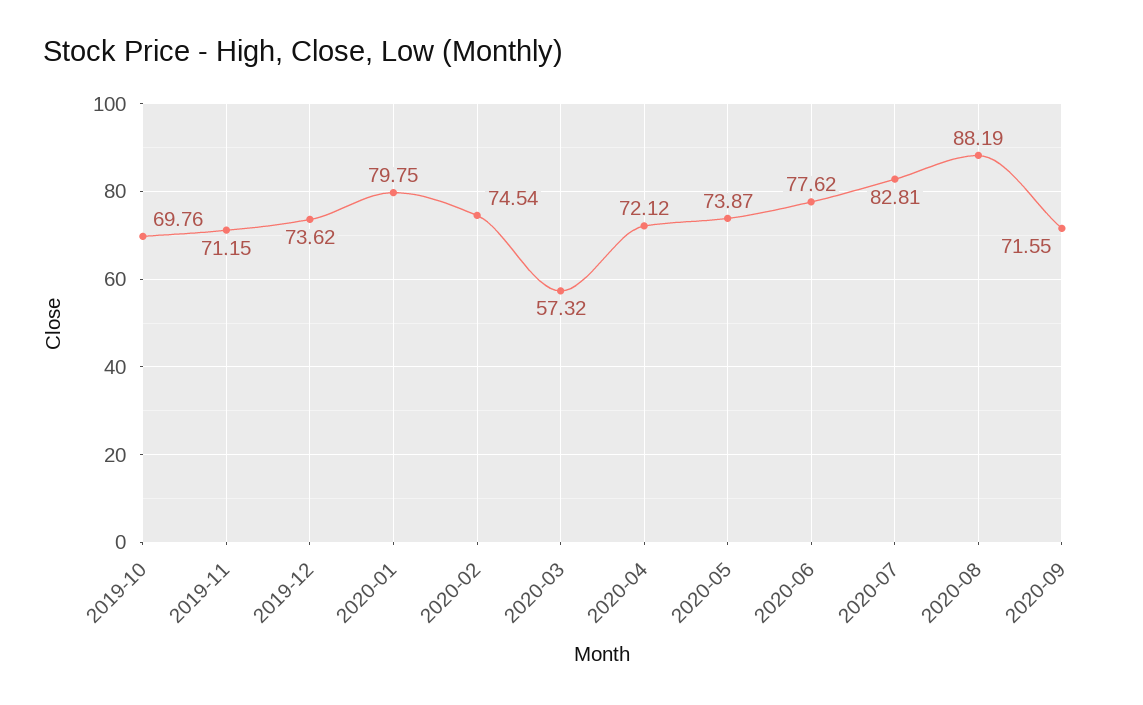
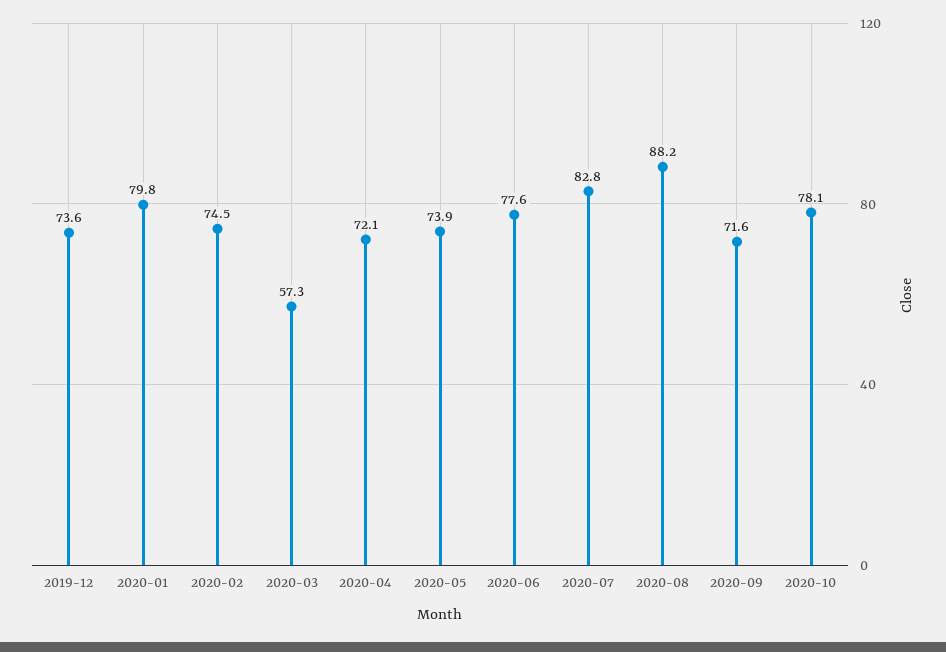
2019-10: 69.76 -> none
2019-11: 71.15 -> none
2020-10: none -> 78.1

